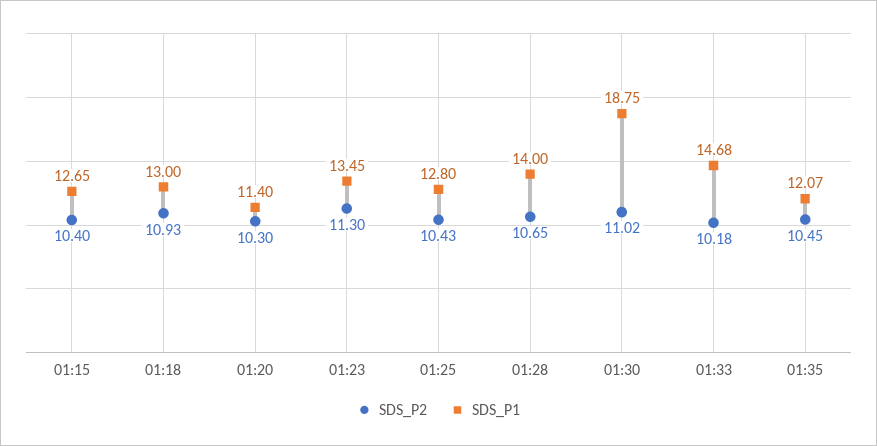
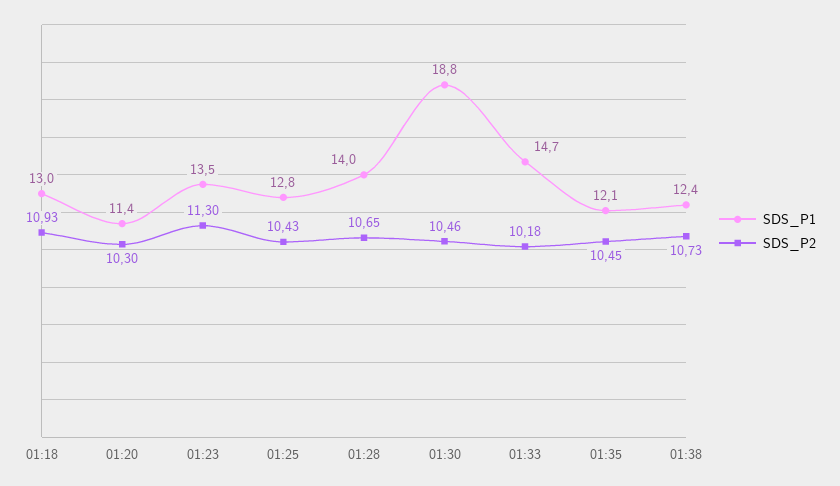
SDS_P2, 01:15: 10.4 -> none
SDS_P1, 01:15: 12.65 -> none
SDS_P2, 01:30: 11.02 -> 10.46
SDS_P1, 01:38: none -> 12.4
SDS_P2, 01:38: none -> 10.73

